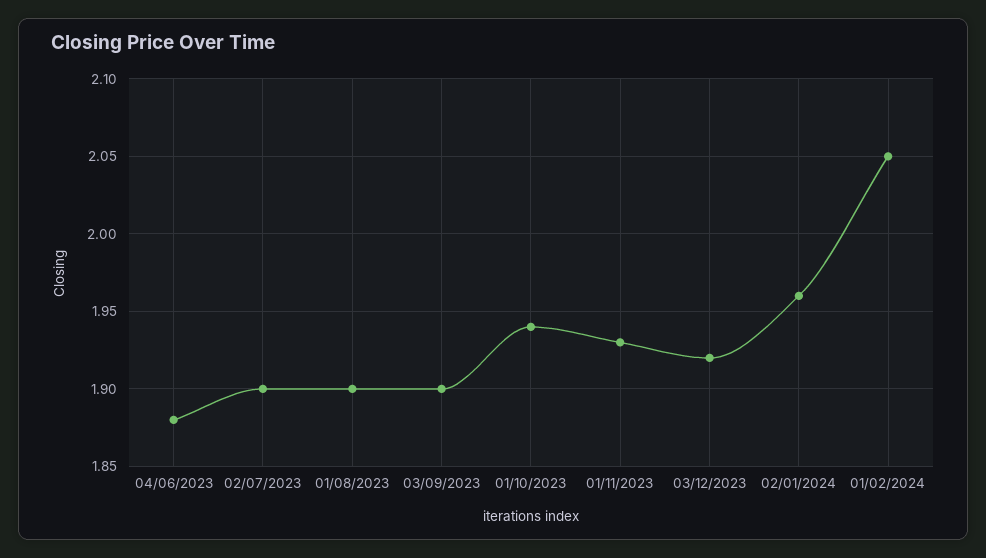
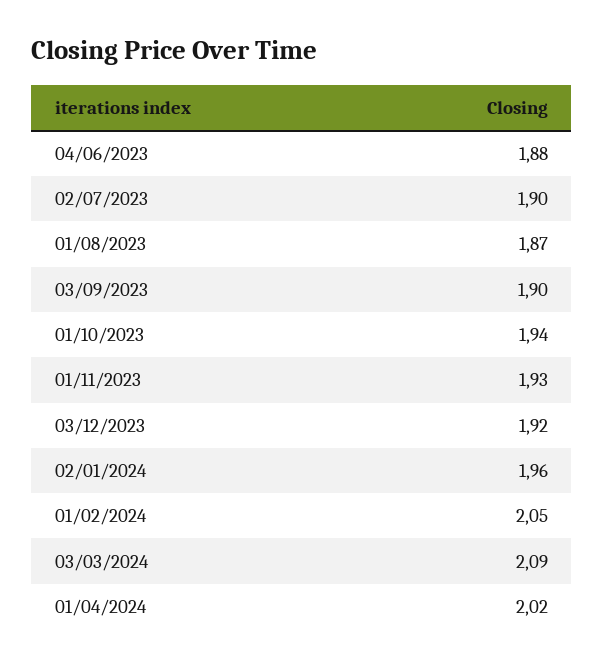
01/08/2023: 1.9 -> 1.87
03/03/2024: none -> 2.09
01/04/2024: none -> 2.02

